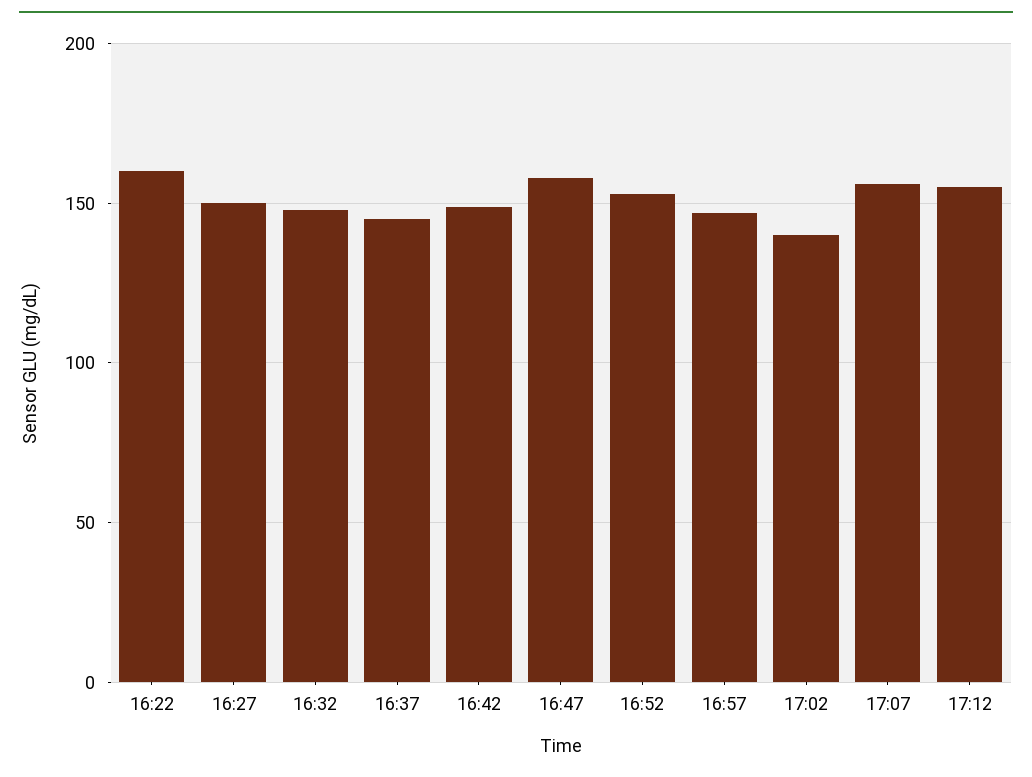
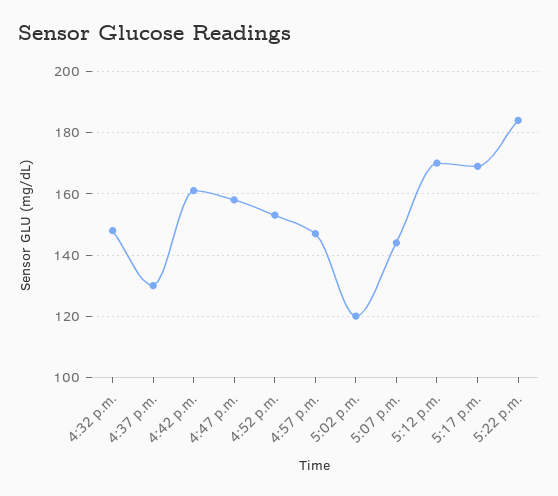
16:22: 160 -> none
16:27: 150 -> none
16:37: 145 -> 130
16:42: 150 -> 160
17:02: 140 -> 120
17:07: 155 -> 145
17:12: 155 -> 170
5:17 p.m.: none -> 170
5:22 p.m.: none -> 185

